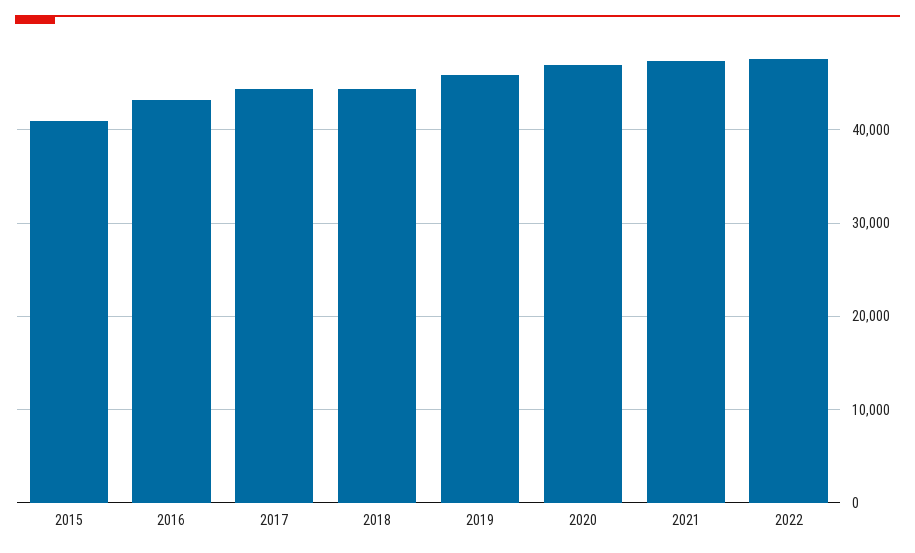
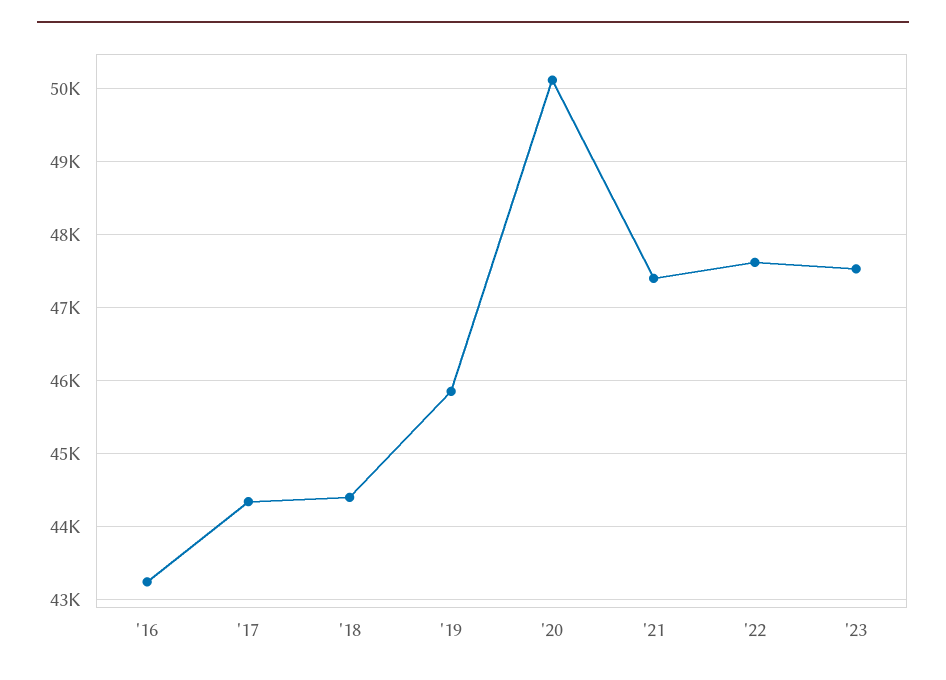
2015: 41000 -> none
2020: 47000 -> 50100
'23: none -> 47500

